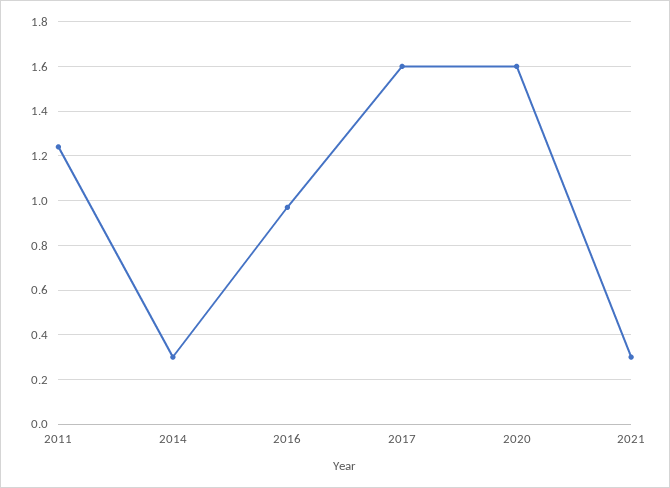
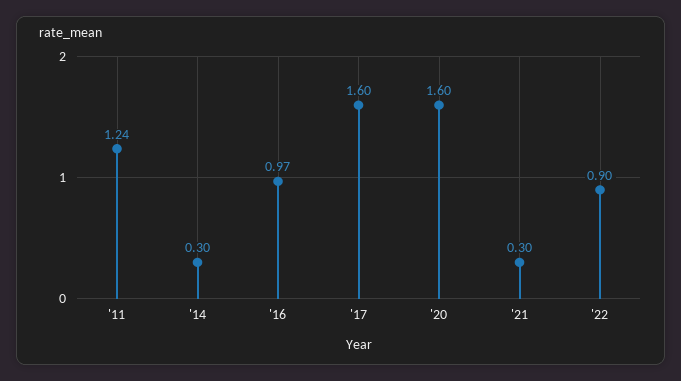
'22: none -> 0.9

